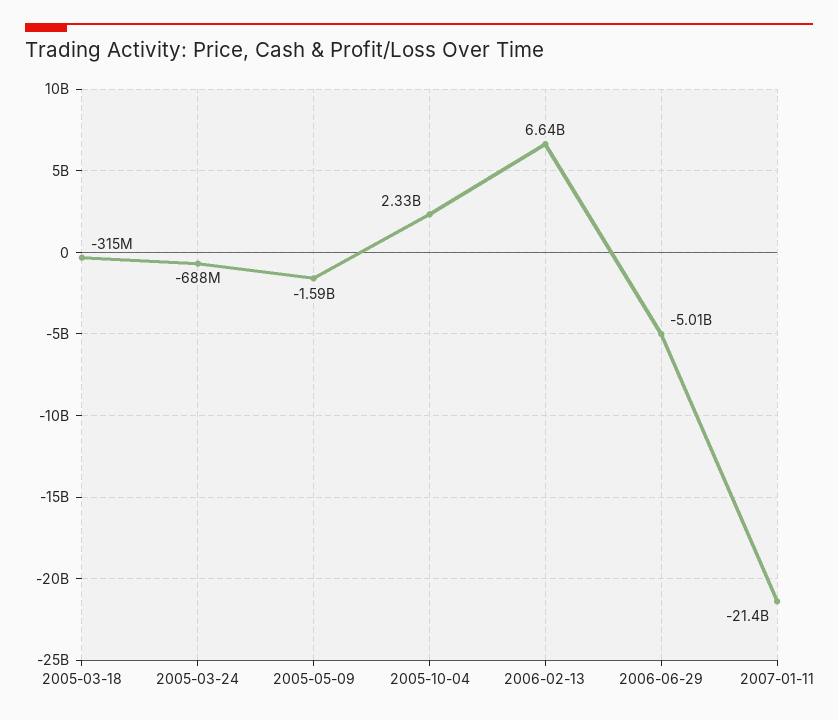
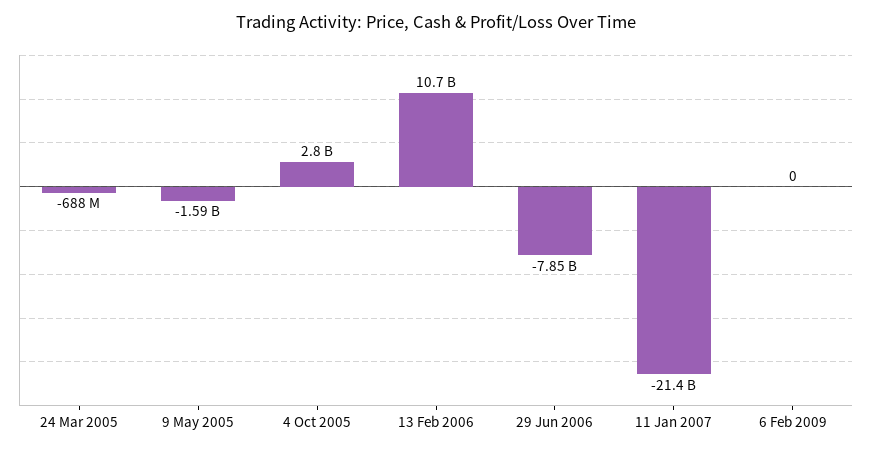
2005-03-18: -315000000 -> none
2005-10-04: 2330000000 -> 2800000000
2006-02-13: 6640000000 -> 10700000000
2006-06-29: -5010000000 -> -7850000000
6 Feb 2009: none -> 0

